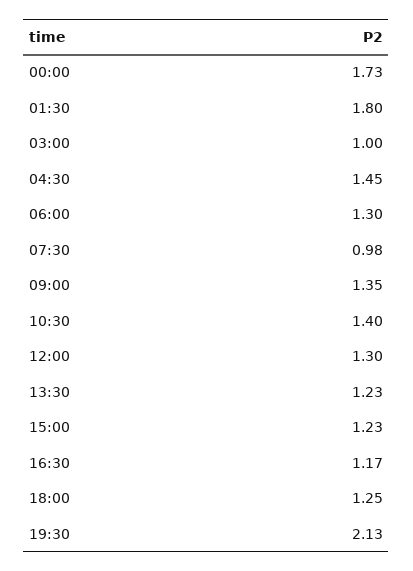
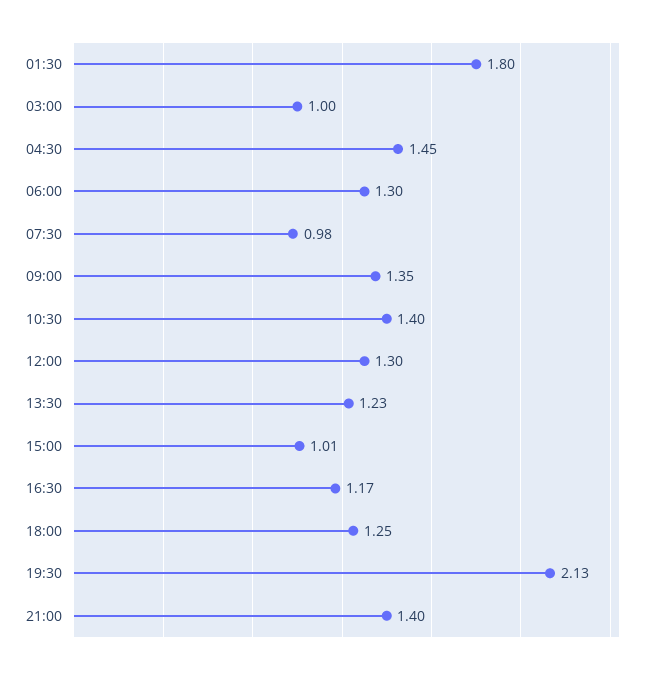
00:00: 1.73 -> none
15:00: 1.23 -> 1.01
21:00: none -> 1.4

